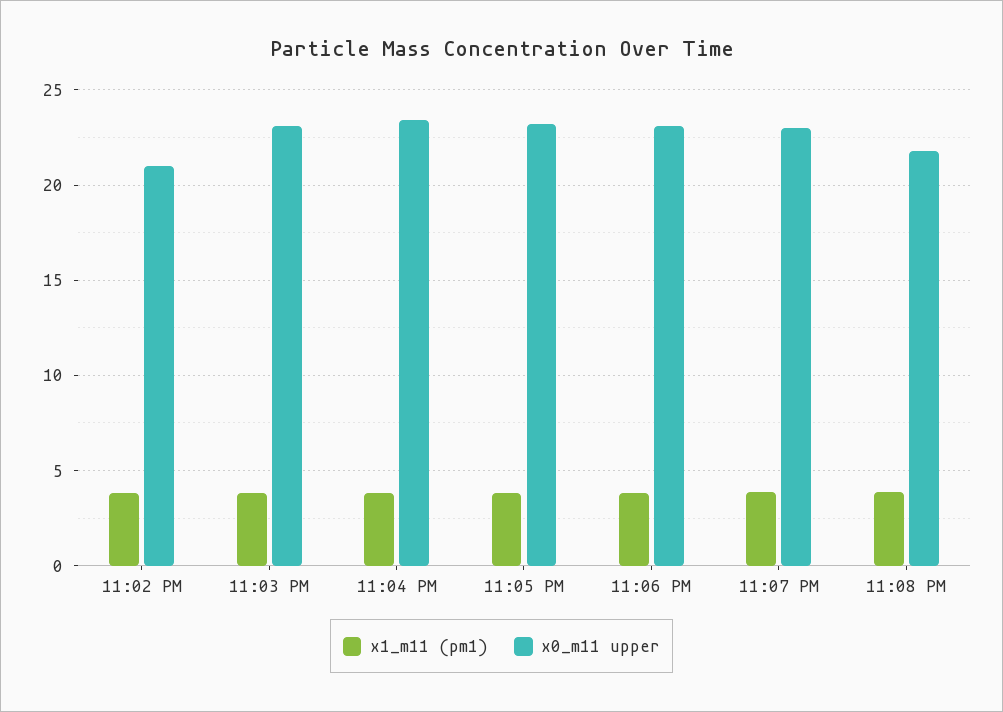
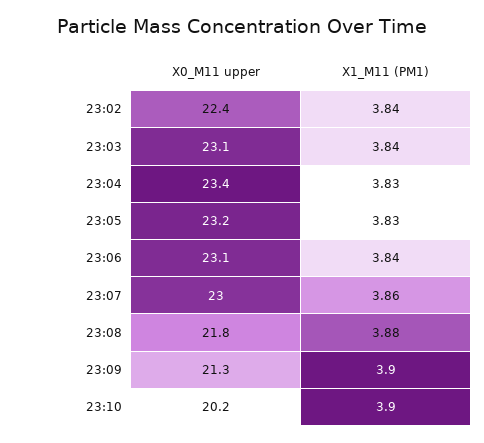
x0_m11 upper, 11:02 PM: 21 -> 22.4
x0_m11 upper, 23:09: none -> 21.3
x1_m11 (pm1), 23:09: none -> 3.9
x0_m11 upper, 23:10: none -> 20.2
x1_m11 (pm1), 23:10: none -> 3.9

